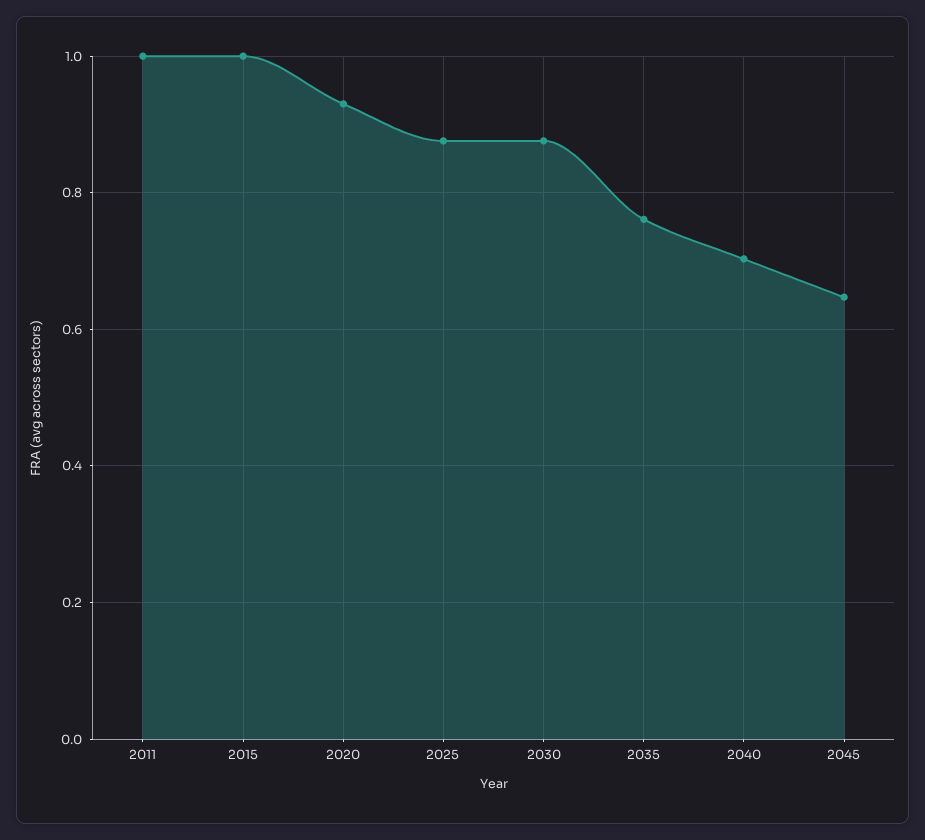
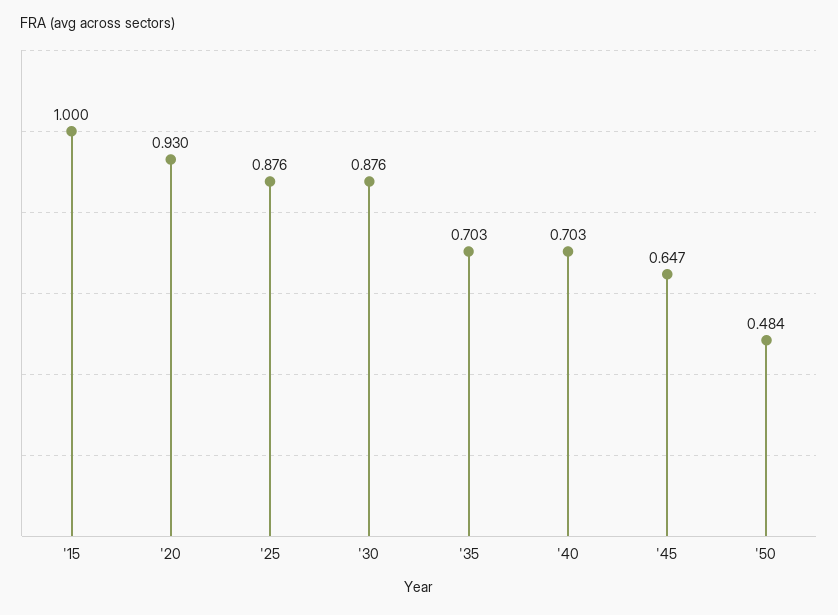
2011: 1 -> none
2035: 0.76 -> 0.703
'50: none -> 0.484

